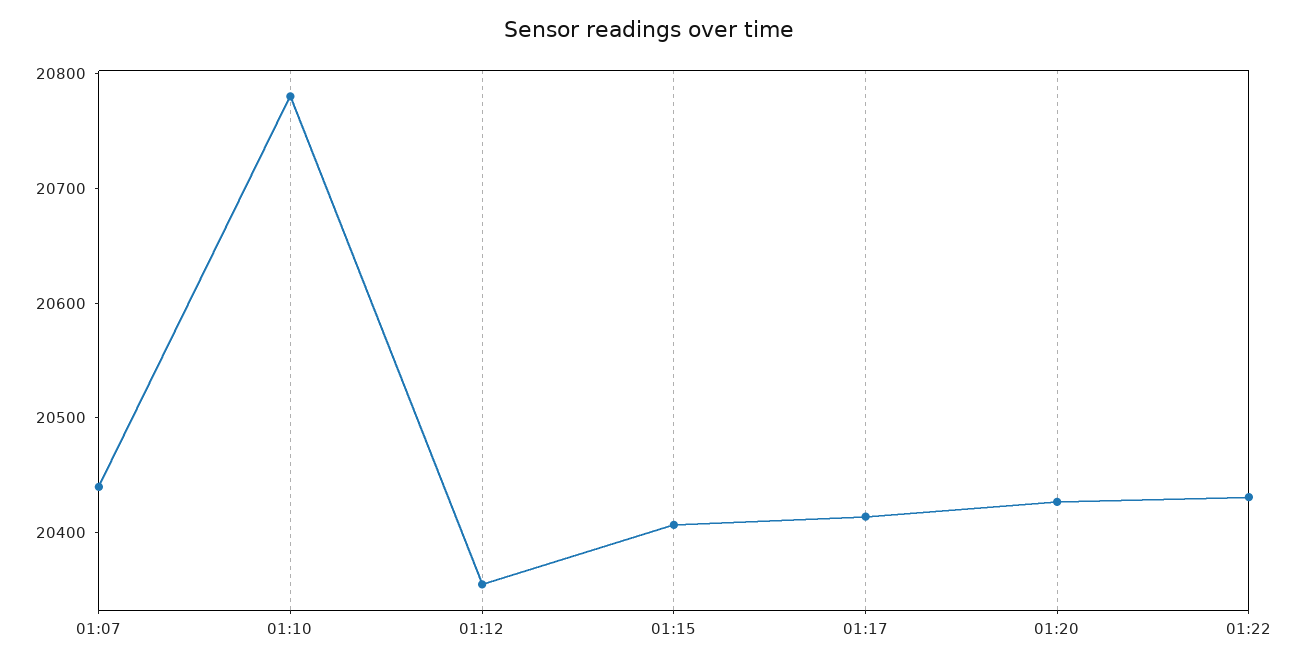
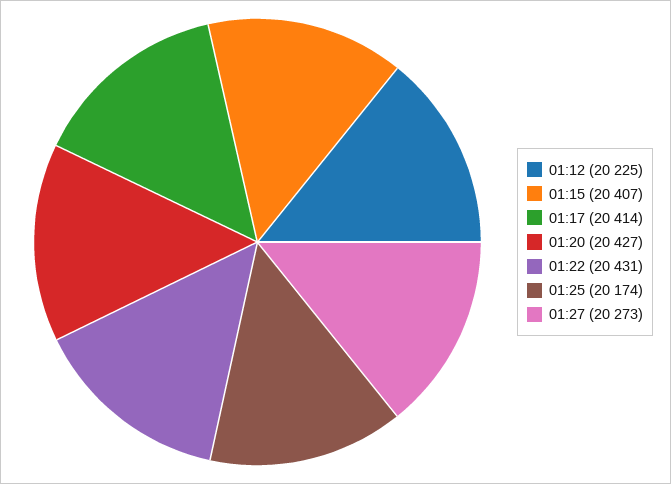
01:07: 20440 -> none
01:10: 20780 -> none
01:12: 20360 -> 20225
01:25: none -> 20174
01:27: none -> 20273

